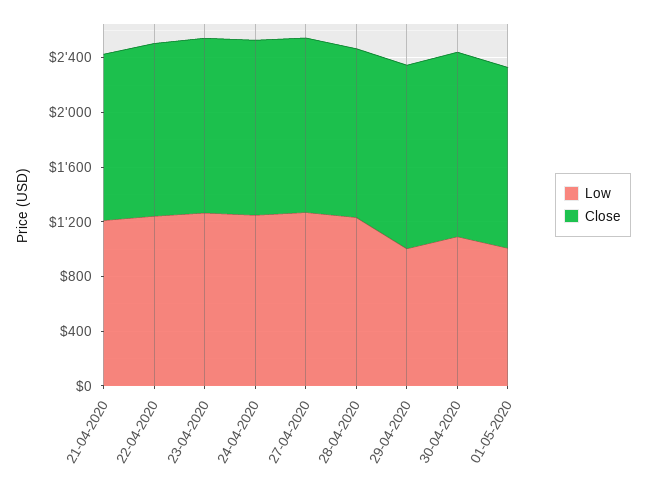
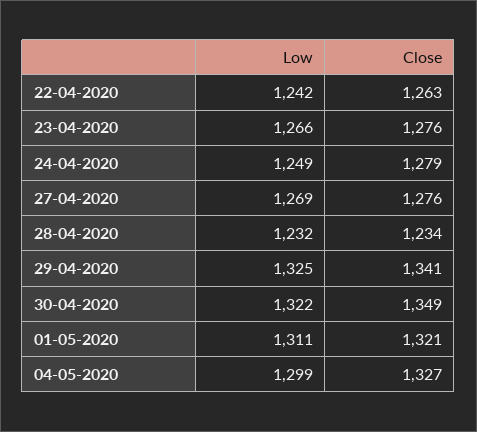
Low, 21-04-2020: 1200 -> none
Close, 21-04-2020: 1200 -> none
Low, 29-04-2020: 1000 -> 1325
Low, 30-04-2020: 1100 -> 1322
Low, 01-05-2020: 1000 -> 1311
Low, 04-05-2020: none -> 1299
Close, 04-05-2020: none -> 1327

